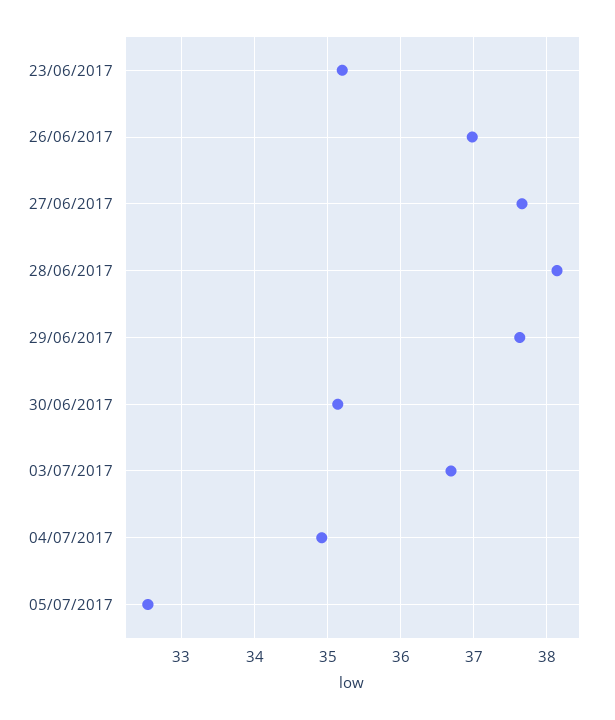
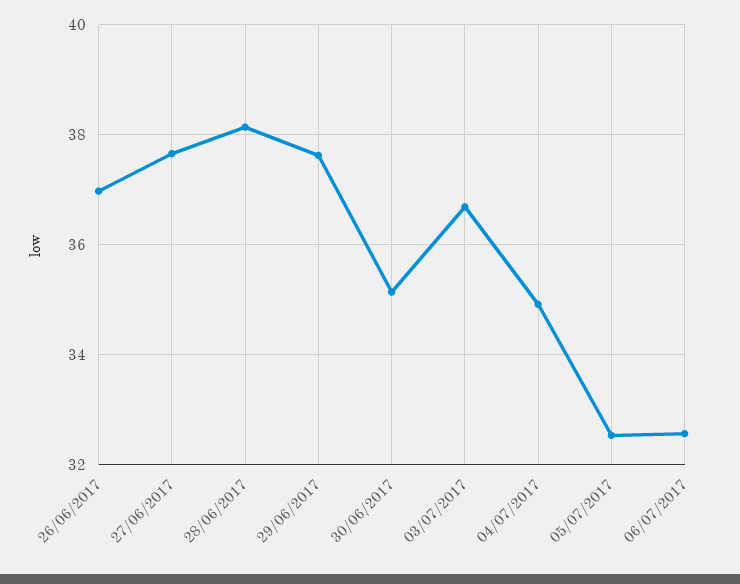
23/06/2017: 35.2 -> none
06/07/2017: none -> 32.6

